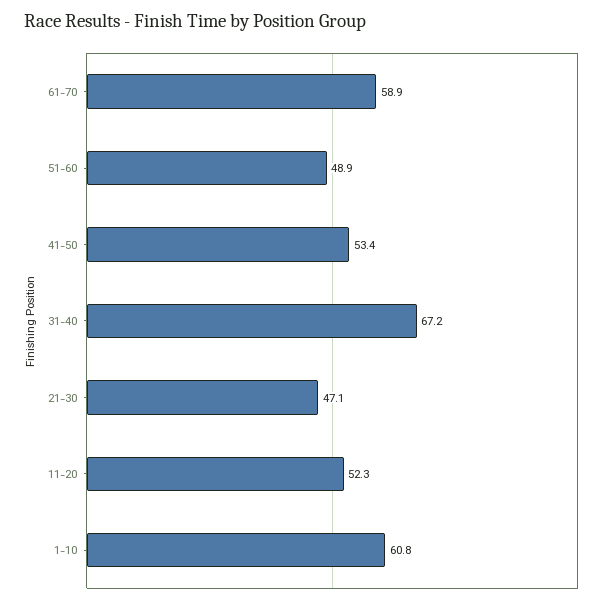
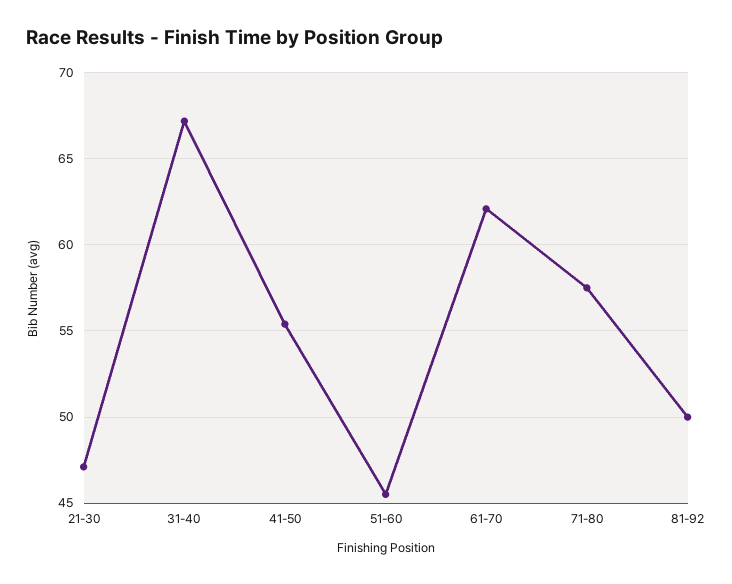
61-70: 58.9 -> 62
51-60: 48.9 -> 45.5
41-50: 53.4 -> 55.5
11-20: 52.3 -> none
1-10: 60.8 -> none
71-80: none -> 57.5
81-92: none -> 50

